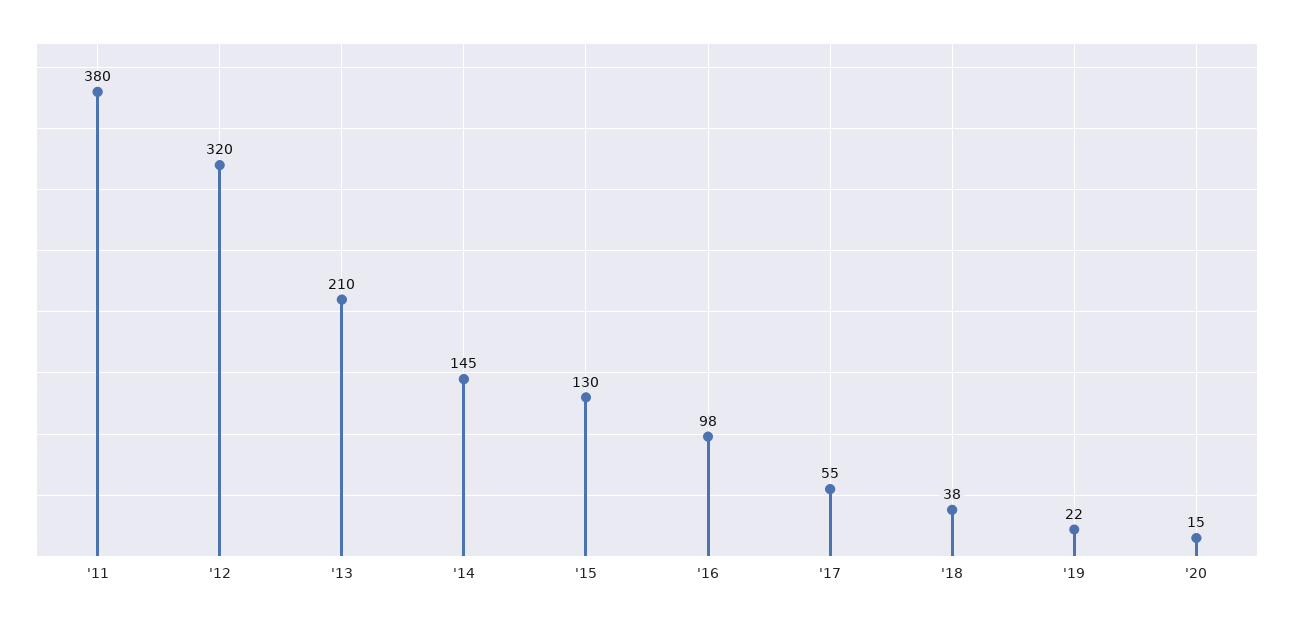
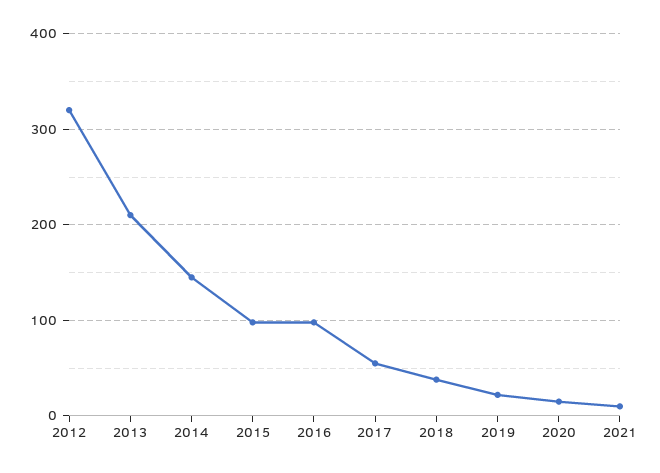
'11: 380 -> none
'15: 130 -> 100
2021: none -> 10

